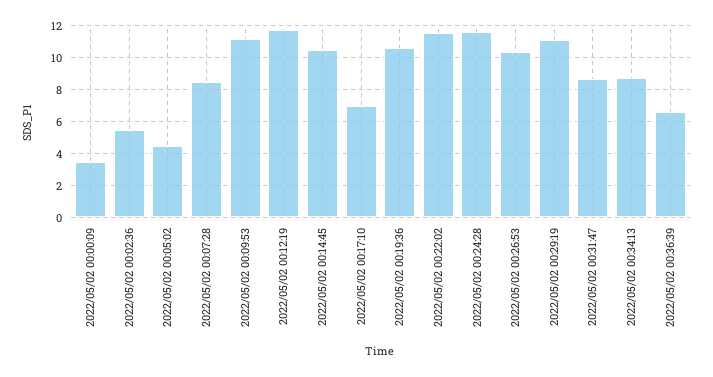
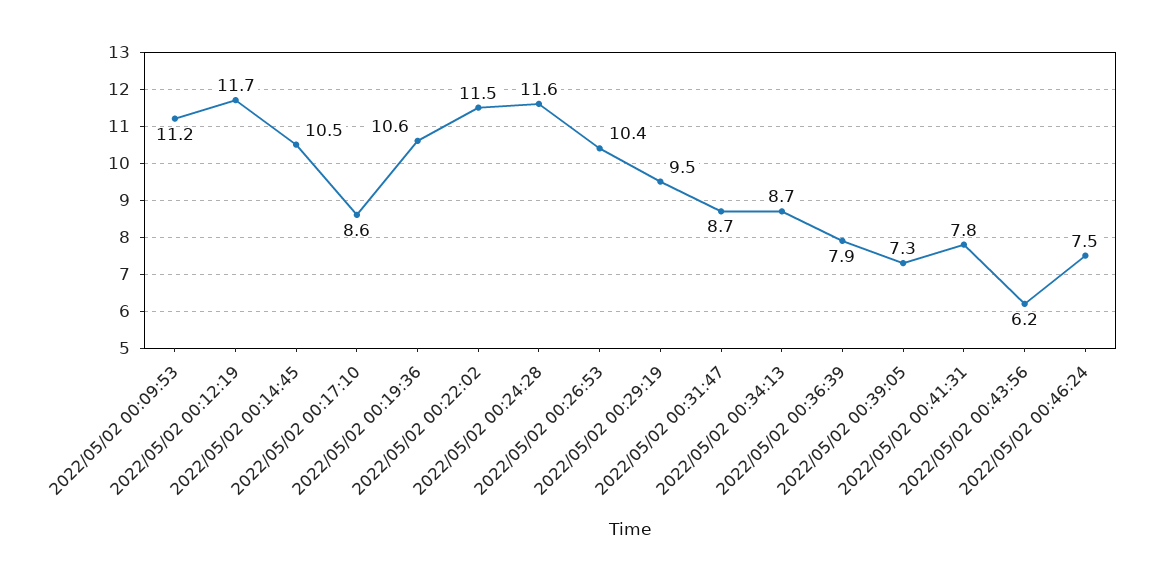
2022/05/02 00:00:09: 3.5 -> none
2022/05/02 00:02:36: 5.5 -> none
2022/05/02 00:05:02: 4.5 -> none
2022/05/02 00:07:28: 8.5 -> none
2022/05/02 00:17:10: 7 -> 8.6
2022/05/02 00:29:19: 11 -> 9.5
2022/05/02 00:36:39: 6.5 -> 7.9
2022/05/02 00:39:05: none -> 7.3
2022/05/02 00:41:31: none -> 7.8
2022/05/02 00:43:56: none -> 6.2
2022/05/02 00:46:24: none -> 7.5

